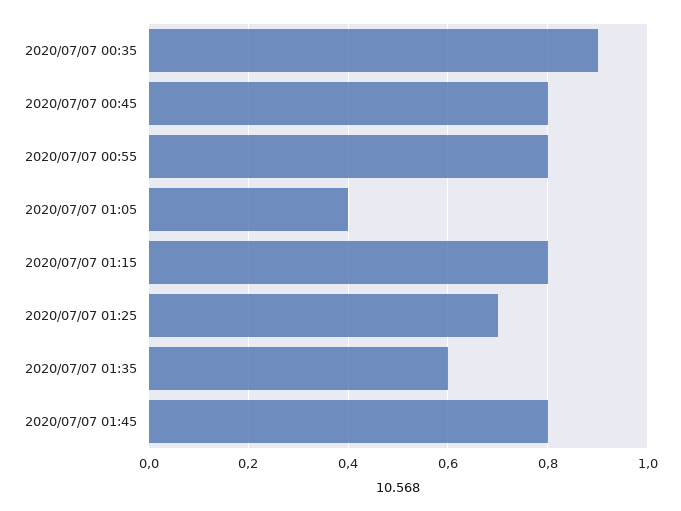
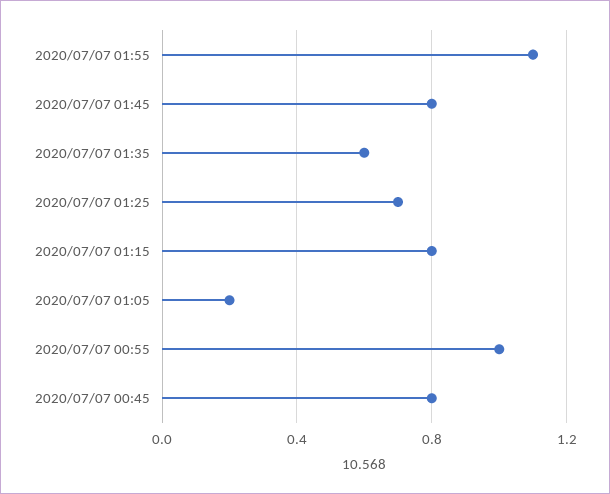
2020/07/07 00:35: 0.9 -> none
2020/07/07 00:55: 0.8 -> 1
2020/07/07 01:05: 0.4 -> 0.2
2020/07/07 01:55: none -> 1.1

